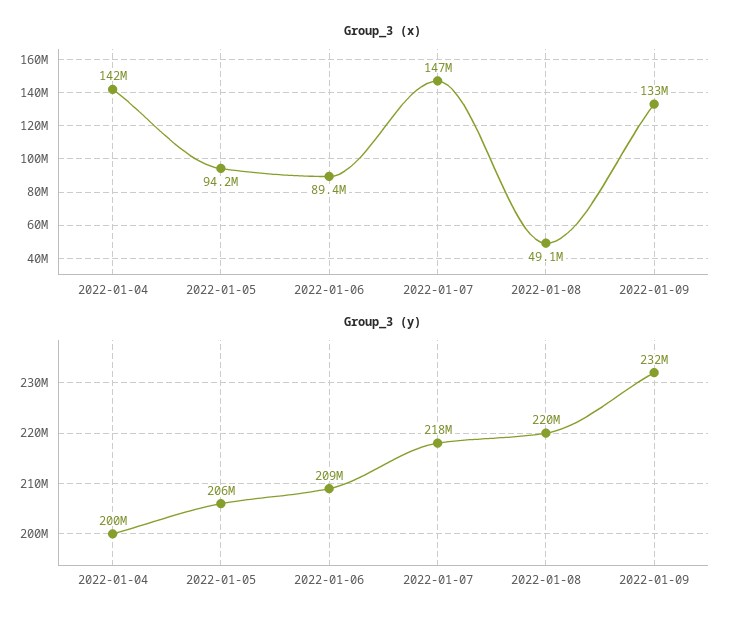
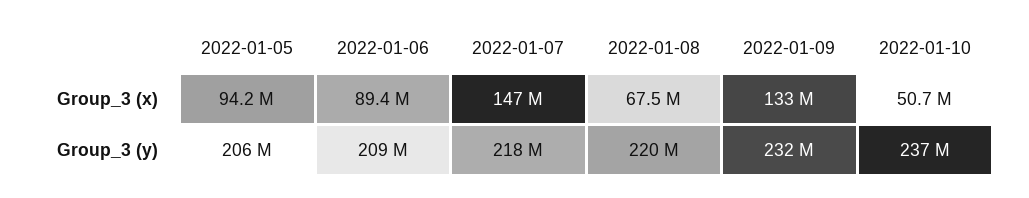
Group_3 (x), 2022-01-04: 142000000 -> none
Group_3 (x), 2022-01-08: 49100000 -> 67500000
Group_3 (y), 2022-01-04: 200000000 -> none
Group_3 (x), 2022-01-10: none -> 50700000
Group_3 (y), 2022-01-10: none -> 237000000

